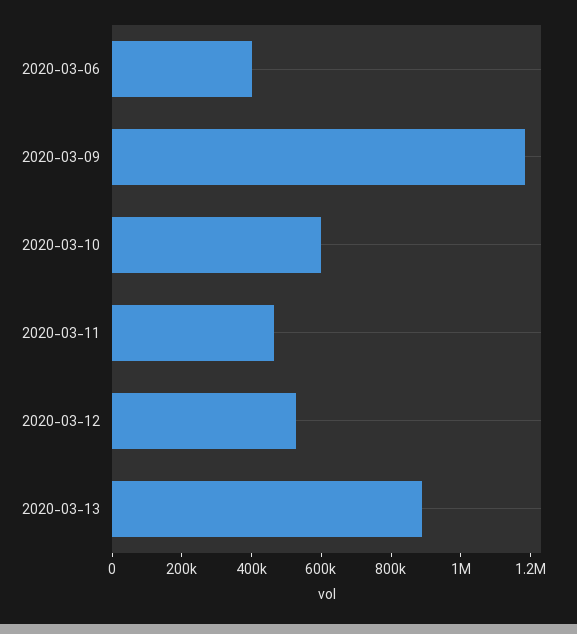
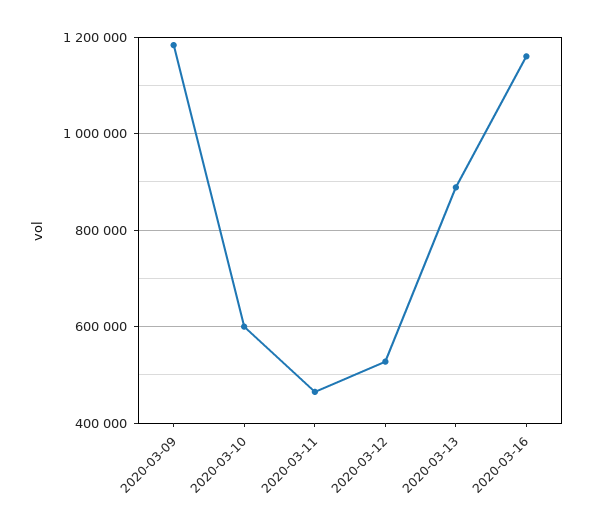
2020-03-06: 400000 -> none
2020-03-16: none -> 1160000

